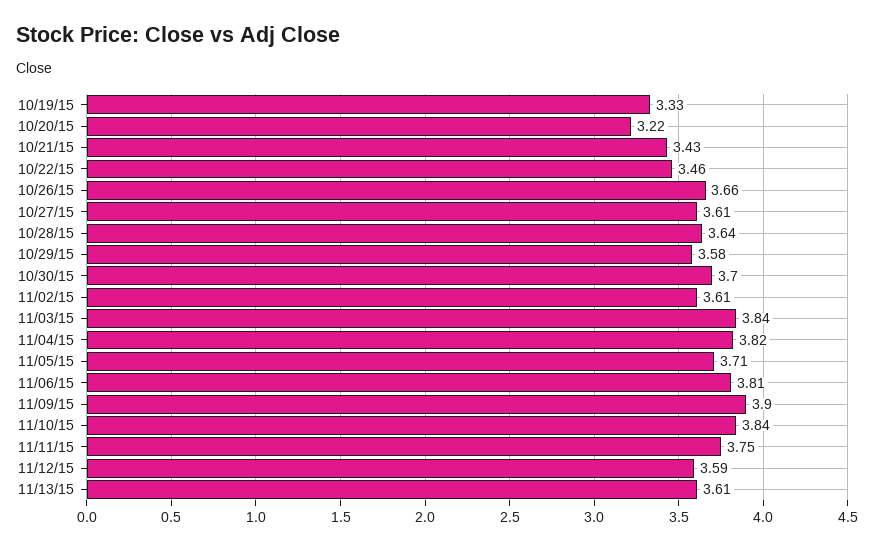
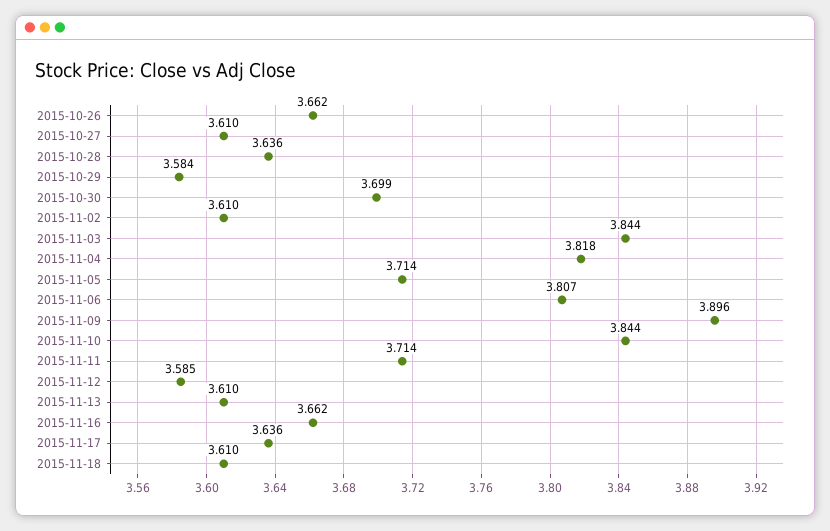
10/19/15: 3.33 -> none
10/20/15: 3.22 -> none
10/21/15: 3.43 -> none
10/22/15: 3.46 -> none
11/11/15: 3.75 -> 3.714
2015-11-16: none -> 3.662
2015-11-17: none -> 3.636
2015-11-18: none -> 3.61

